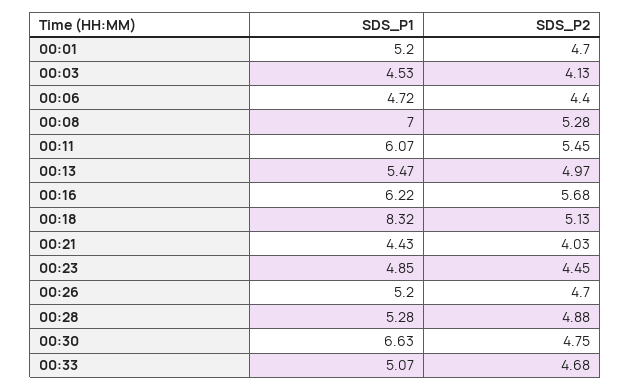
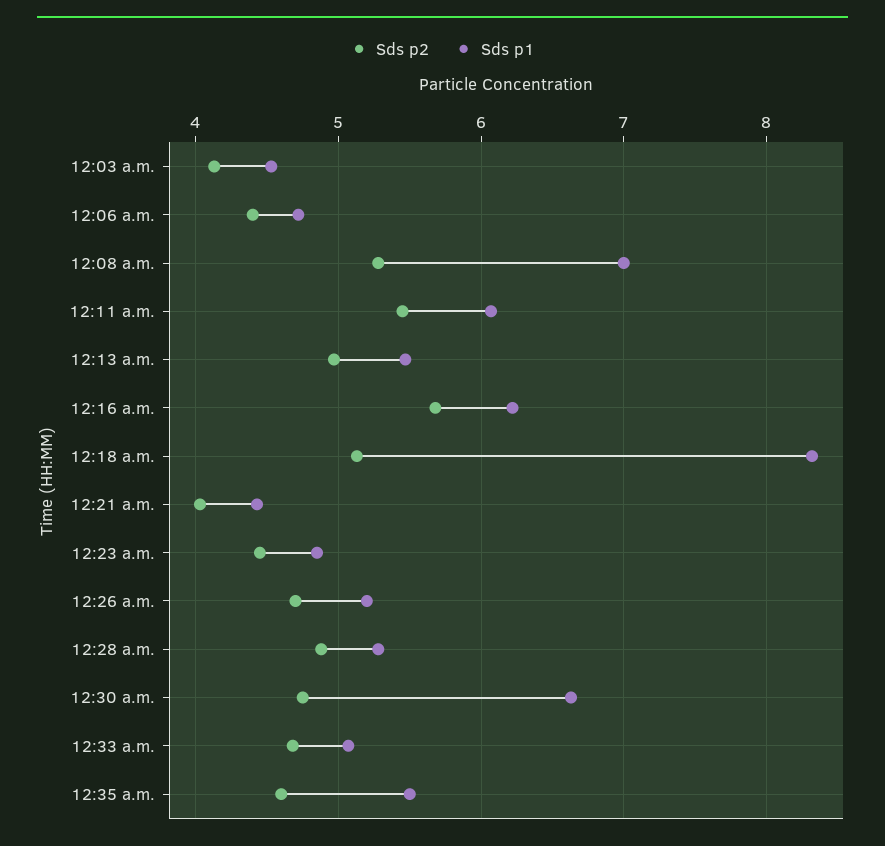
SDS_P1, 00:01: 5.2 -> none
SDS_P2, 00:01: 4.7 -> none
SDS_P2, 12:35 a.m.: none -> 4.6
SDS_P1, 12:35 a.m.: none -> 5.5

